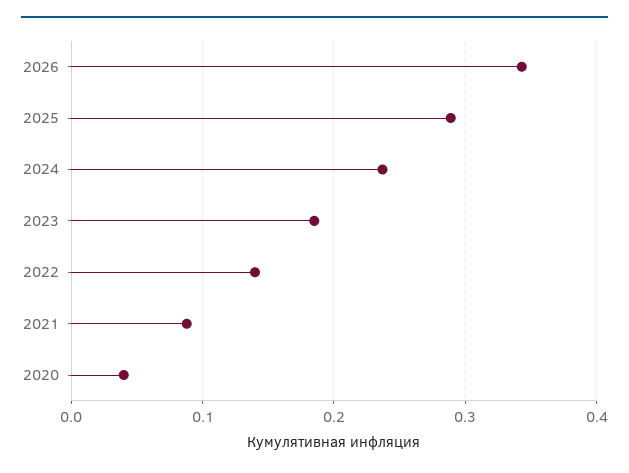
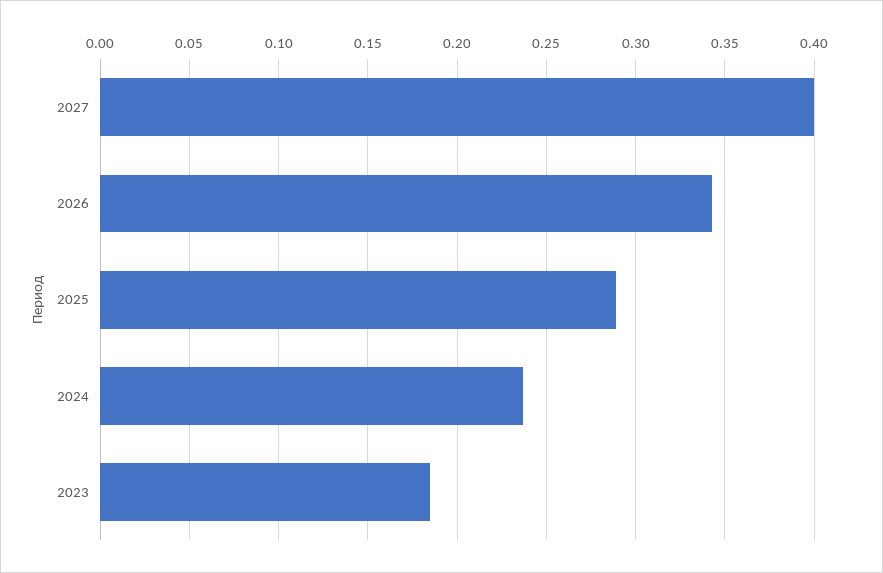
2022: 0.14 -> none
2021: 0.09 -> none
2020: 0.04 -> none
2027: none -> 0.4

